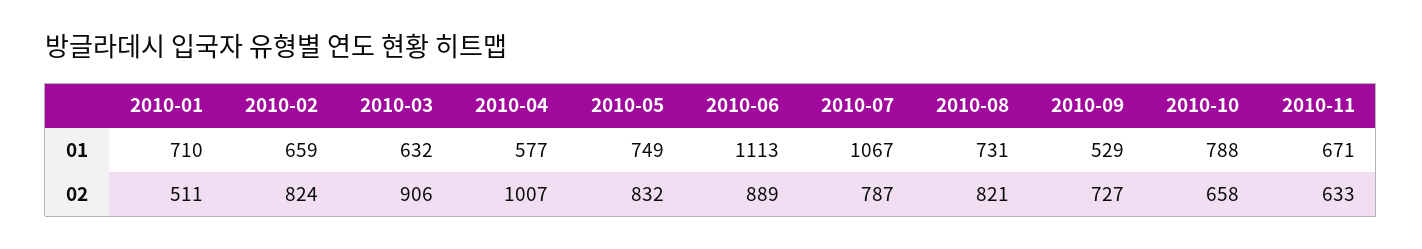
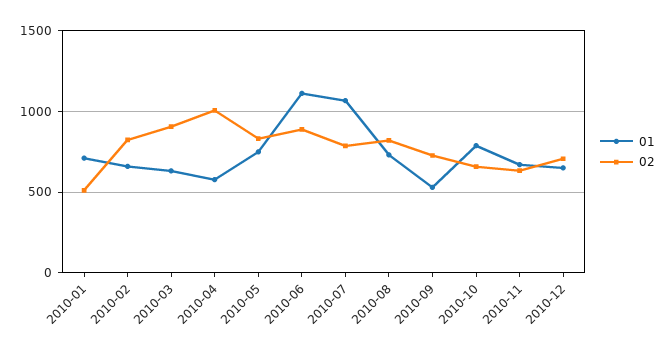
01, 2010-12: none -> 650
02, 2010-12: none -> 700

